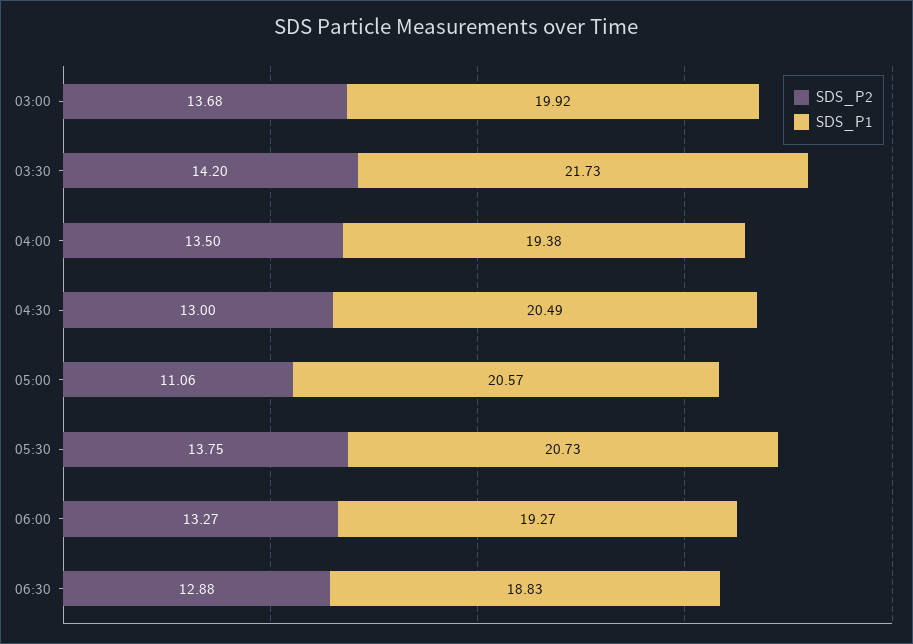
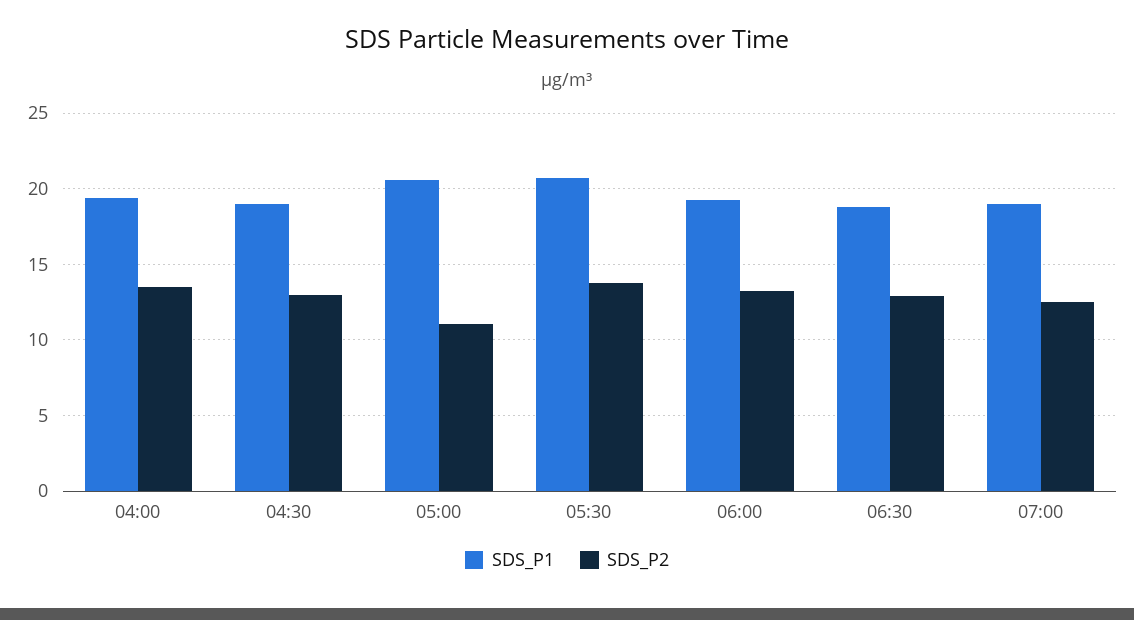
SDS_P2, 03:00: 13.68 -> none
SDS_P1, 03:00: 19.92 -> none
SDS_P2, 03:30: 14.2 -> none
SDS_P1, 03:30: 21.73 -> none
SDS_P1, 04:30: 20.49 -> 19
SDS_P1, 07:00: none -> 19
SDS_P2, 07:00: none -> 12.5

